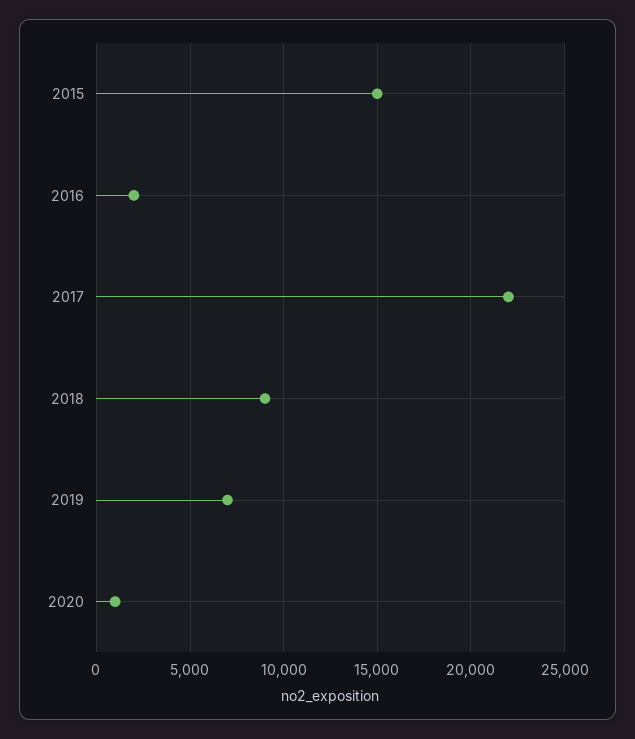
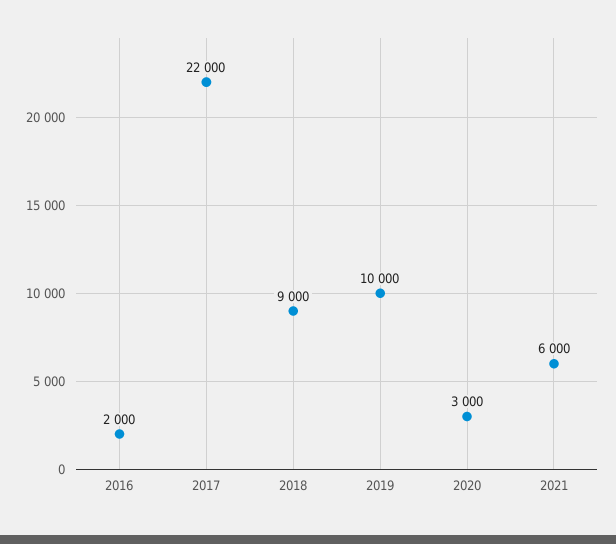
2015: 15000 -> none
2019: 7000 -> 10000
2020: 1000 -> 3000
2021: none -> 6000

